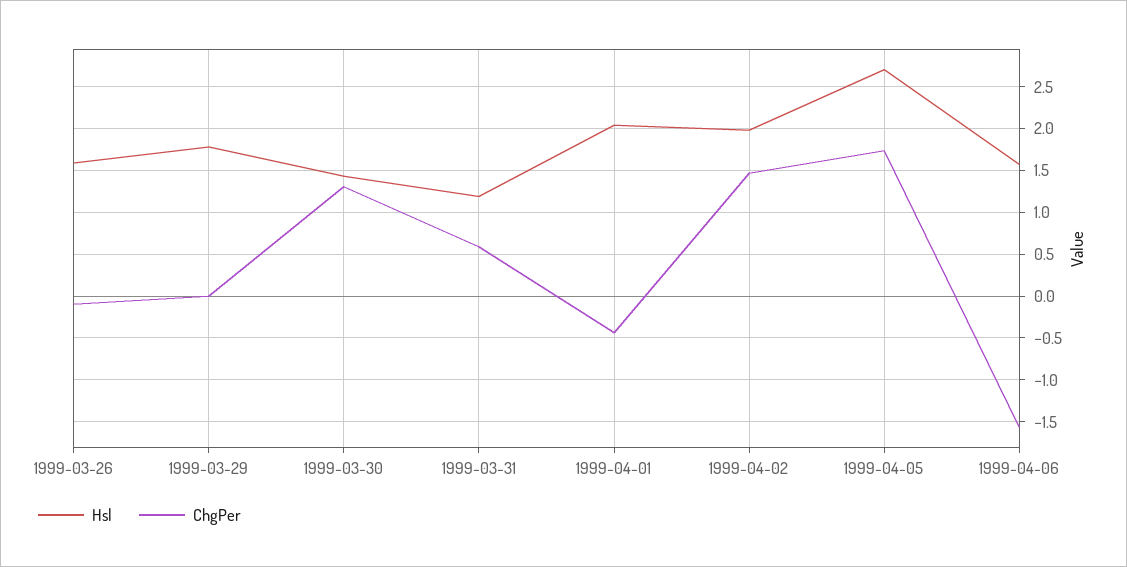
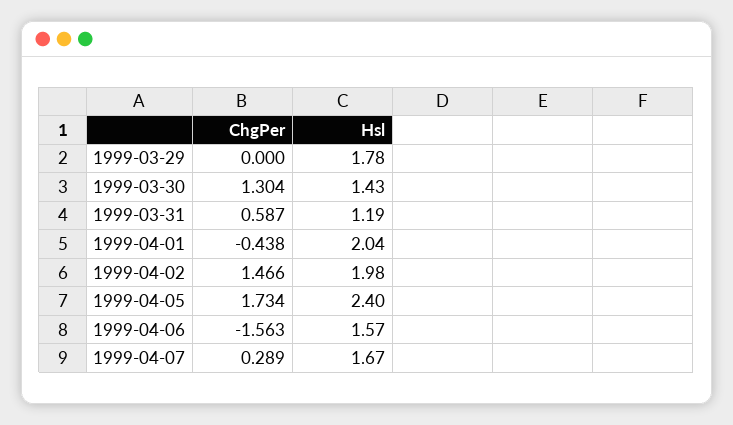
Hsl, 1999-03-26: 1.6 -> none
ChgPer, 1999-03-26: -0.1 -> none
Hsl, 1999-04-05: 2.7 -> 2.4
ChgPer, 1999-04-07: none -> 0.289
Hsl, 1999-04-07: none -> 1.67

